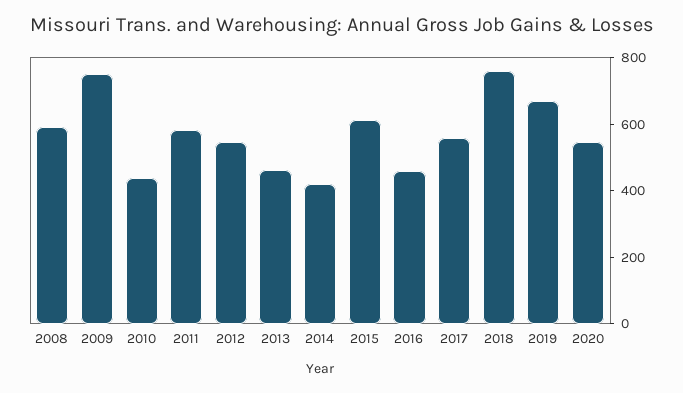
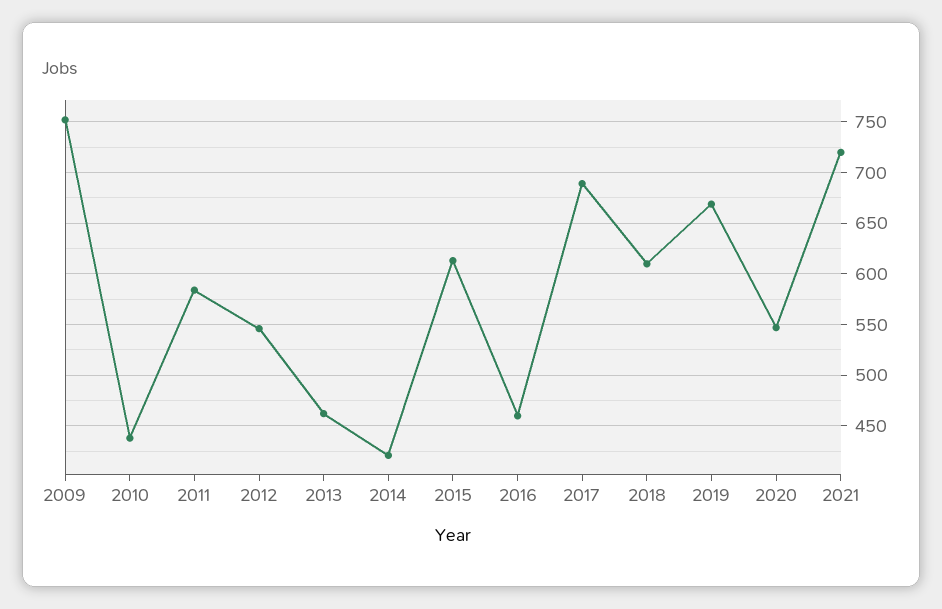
2008: 600 -> none
2017: 550 -> 690
2018: 750 -> 610
2021: none -> 720

